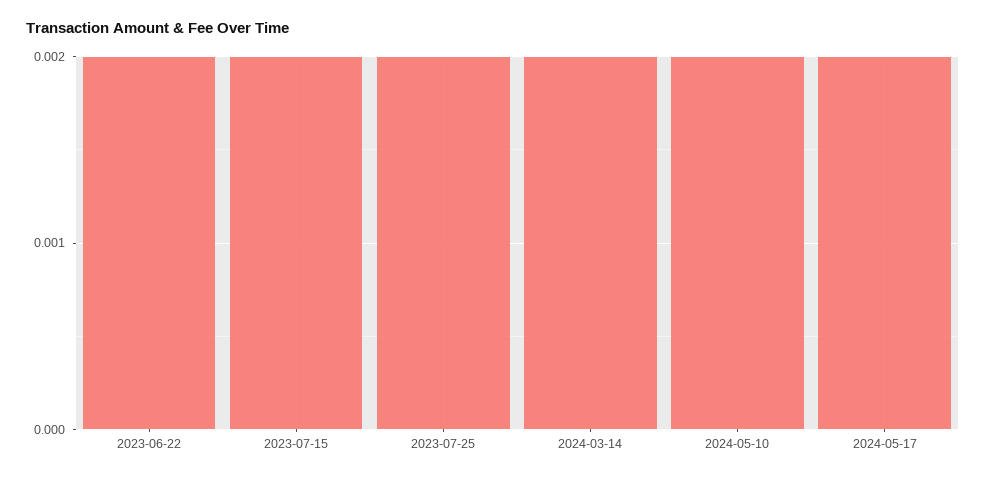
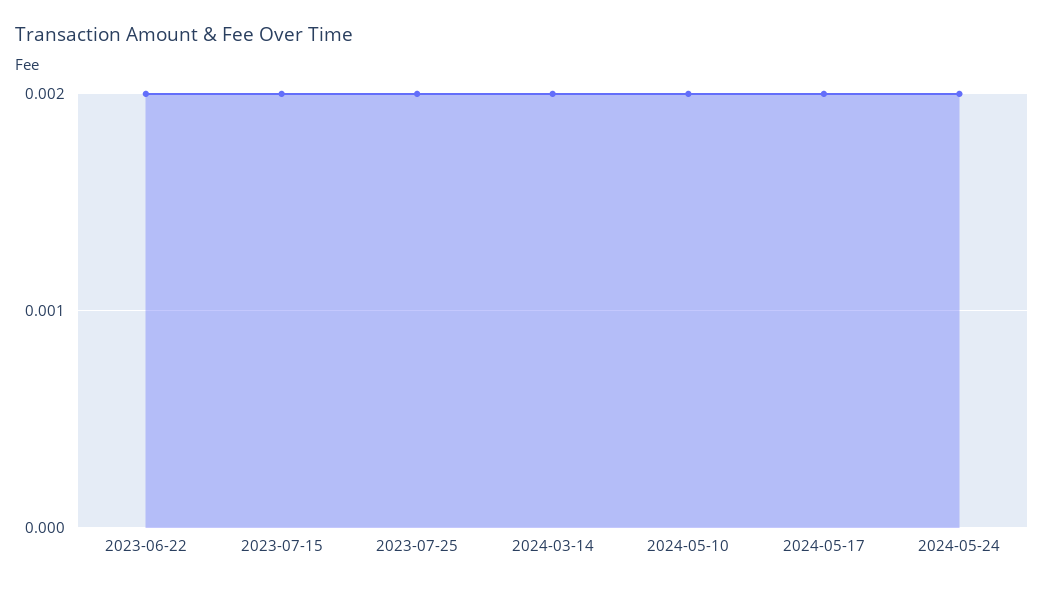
2024-05-24: none -> 0.002

